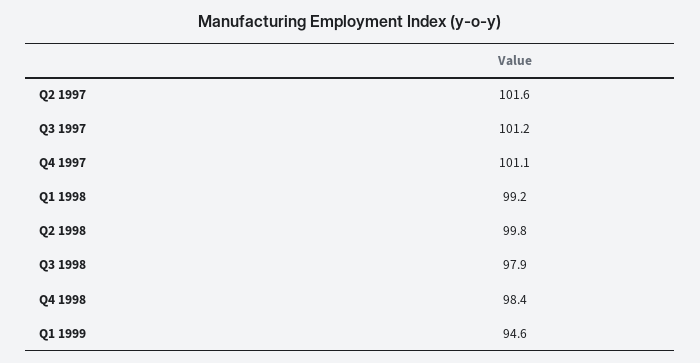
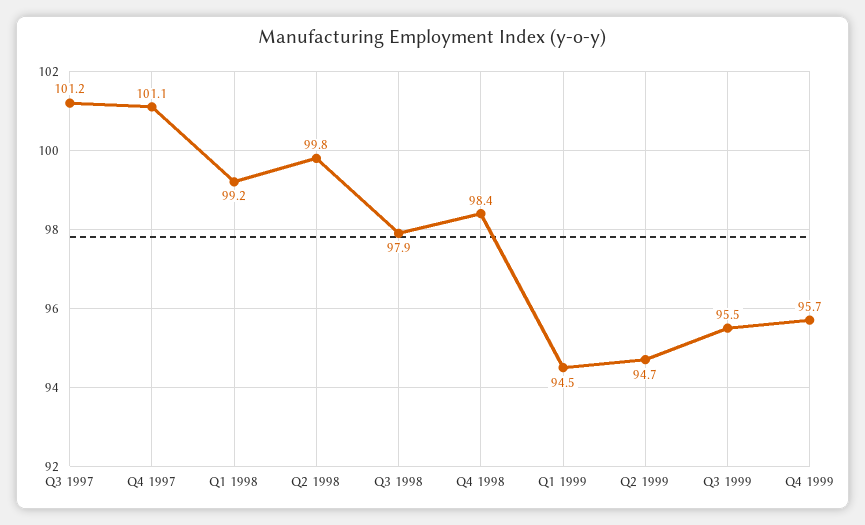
Q2 1997: 101.6 -> none
Q1 1999: 94.6 -> 94.5
Q2 1999: none -> 94.7
Q3 1999: none -> 95.5
Q4 1999: none -> 95.7

